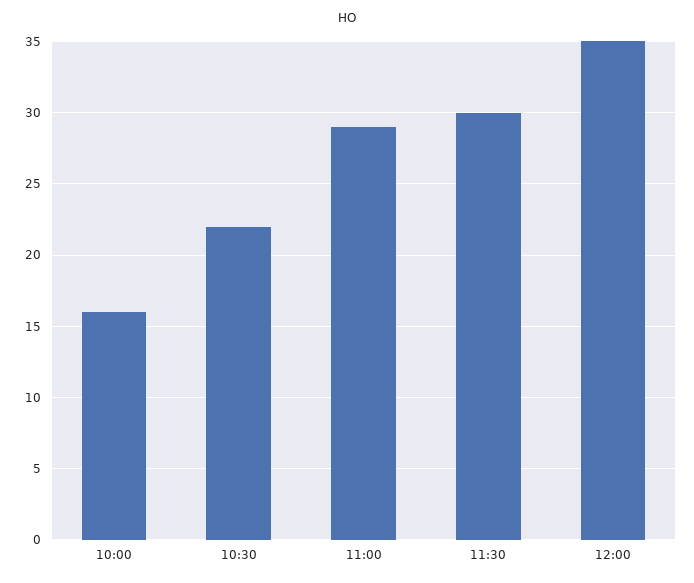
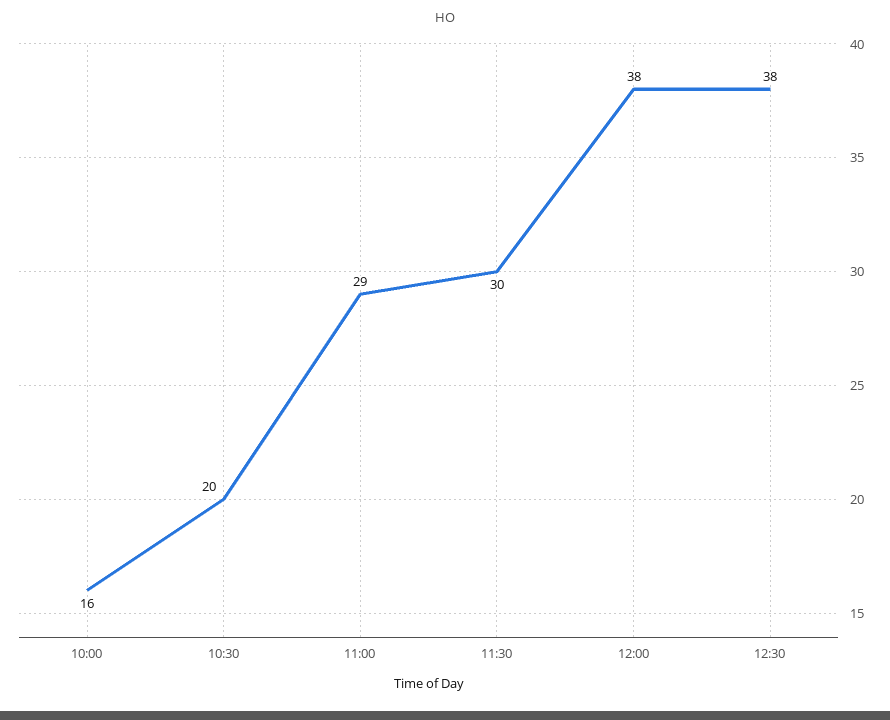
10:30: 22 -> 20
12:00: 35 -> 38
12:30: none -> 38

